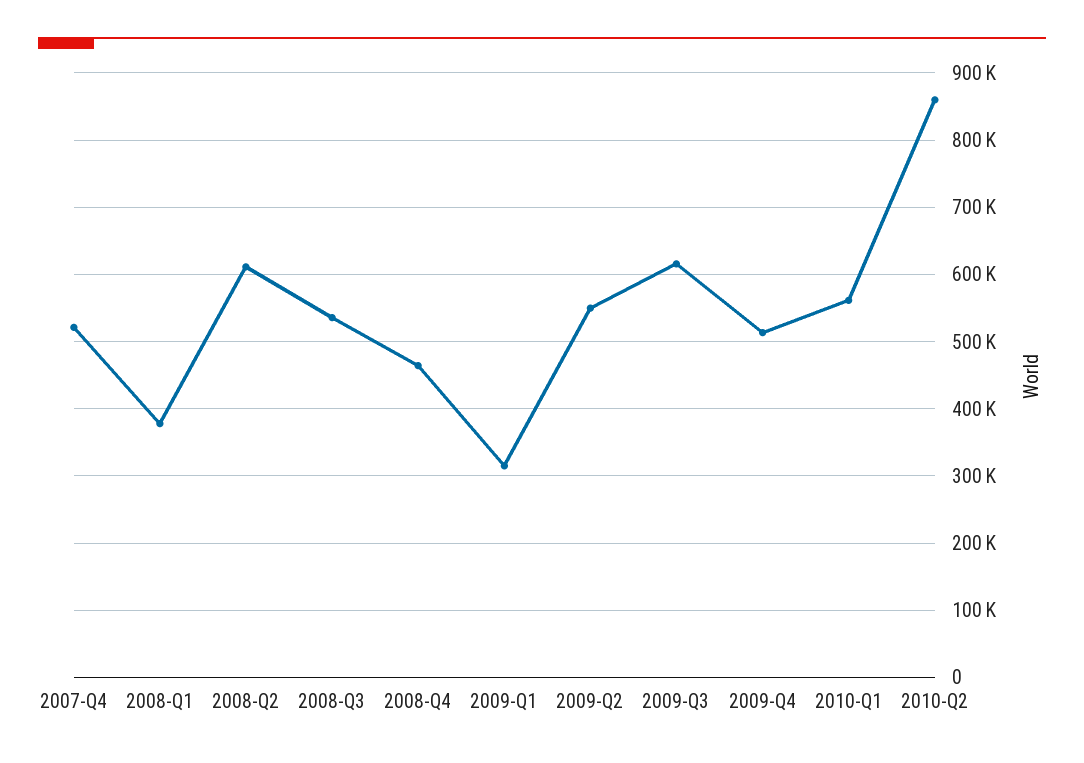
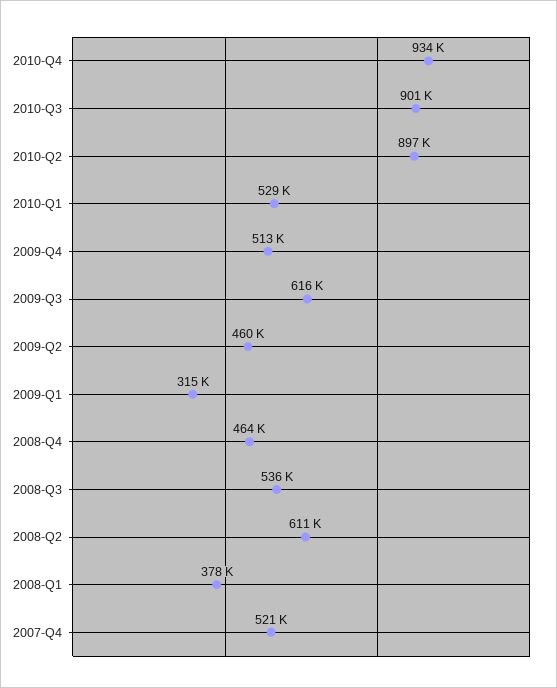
2009-Q2: 550000 -> 460000
2010-Q1: 560000 -> 529000
2010-Q2: 860000 -> 897000
2010-Q4: none -> 934000
2010-Q3: none -> 901000

